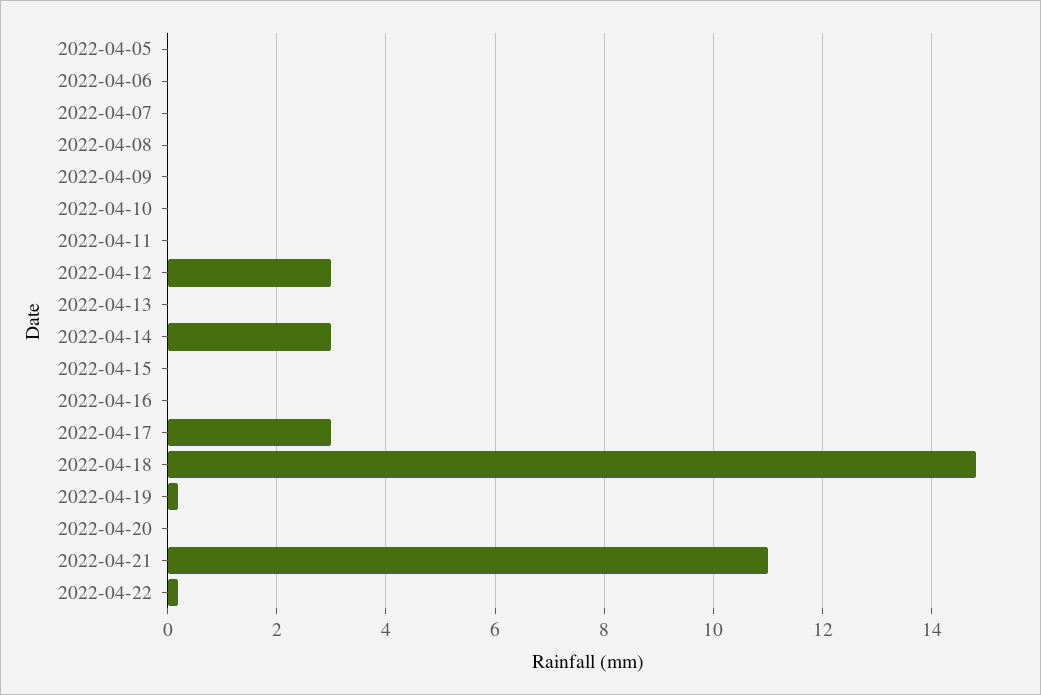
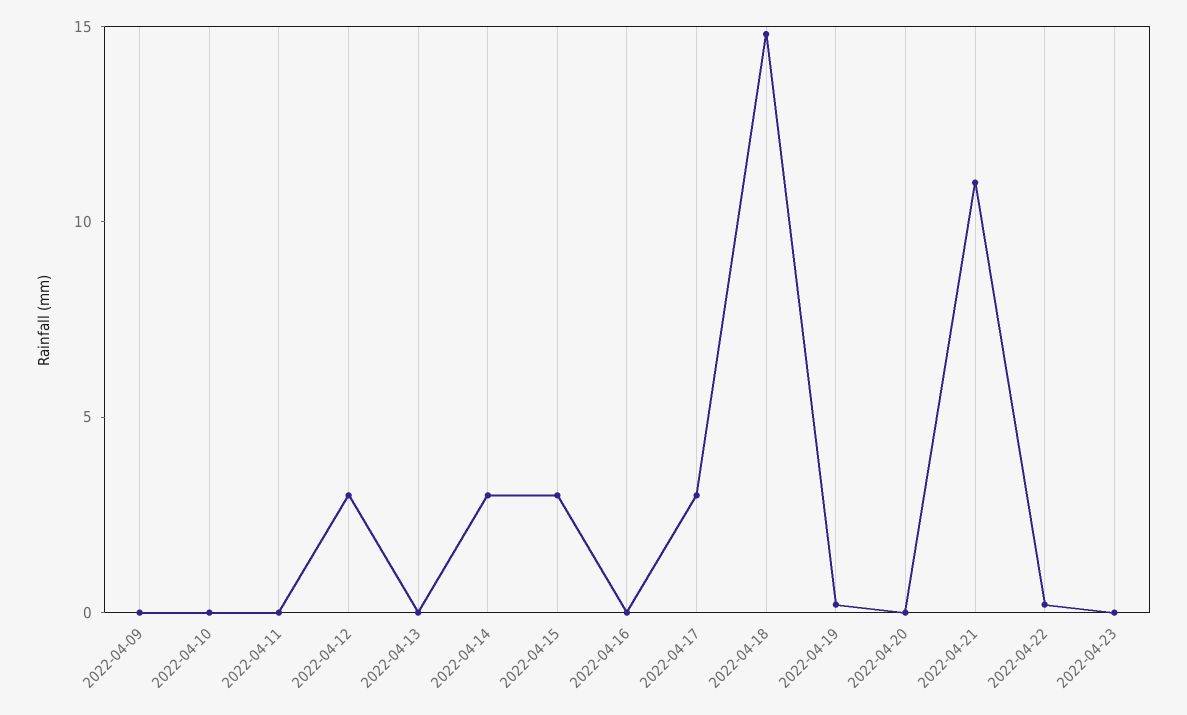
2022-04-05: 0 -> none
2022-04-06: 0 -> none
2022-04-07: 0 -> none
2022-04-08: 0 -> none
2022-04-15: 0 -> 3
2022-04-23: none -> 0

